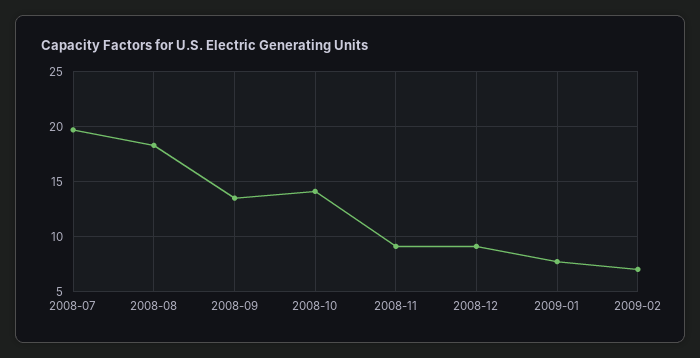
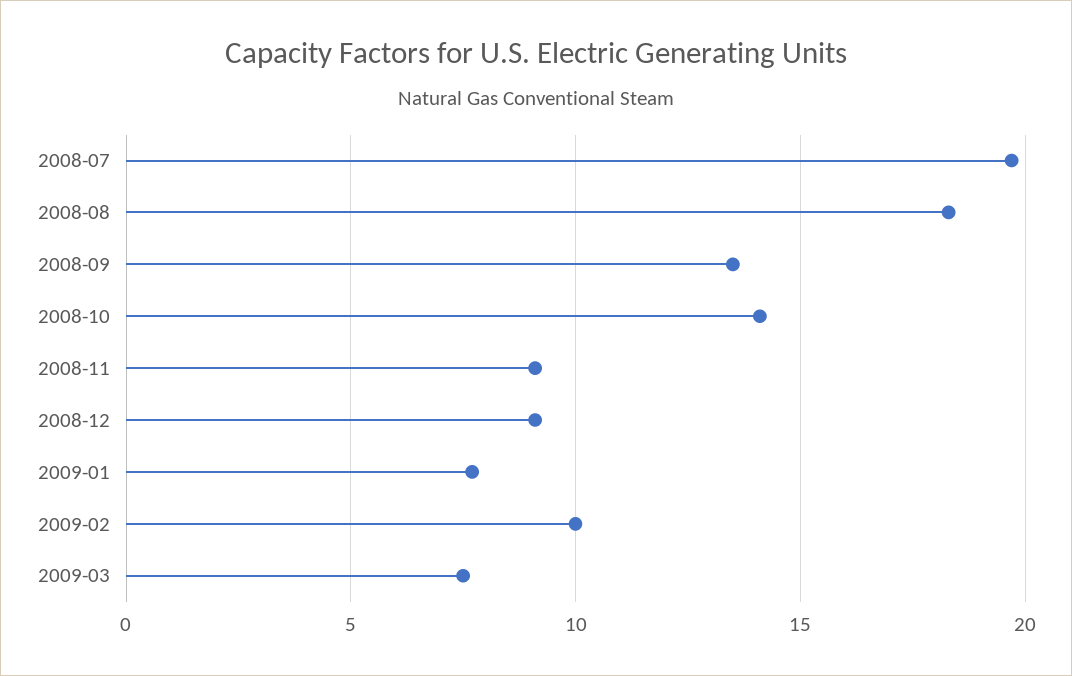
2009-02: 7 -> 10
2009-03: none -> 7.5

